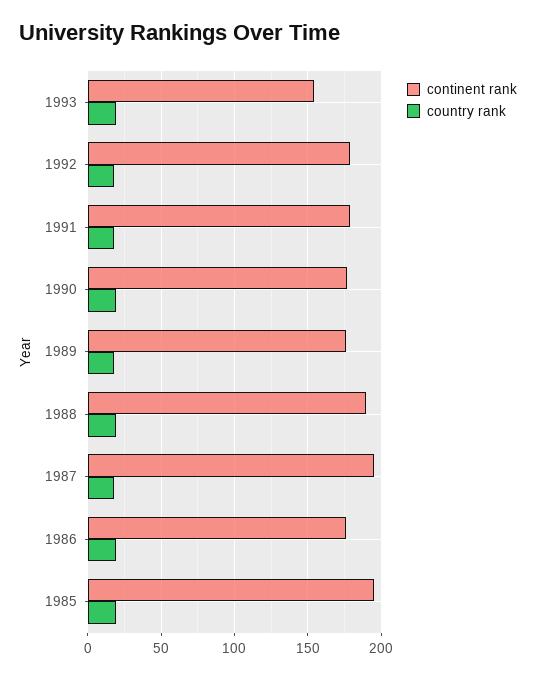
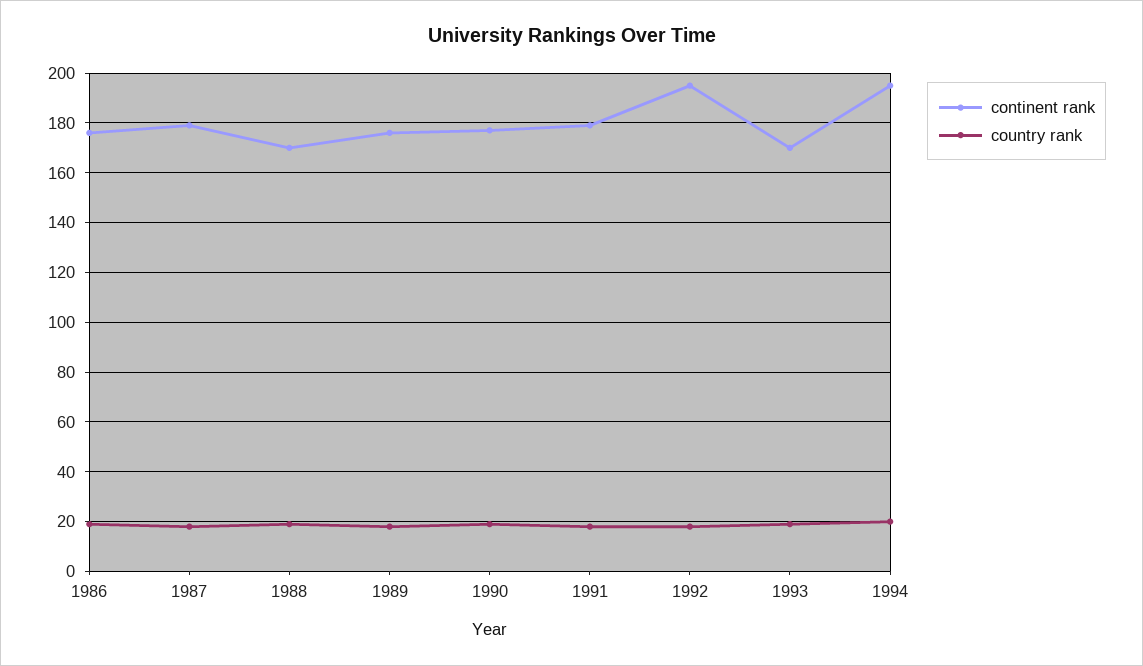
continent rank, 1993: 155 -> 170
continent rank, 1992: 180 -> 195
continent rank, 1988: 190 -> 170
continent rank, 1987: 195 -> 180
continent rank, 1985: 195 -> none
country rank, 1985: 20 -> none
continent rank, 1994: none -> 195
country rank, 1994: none -> 20

